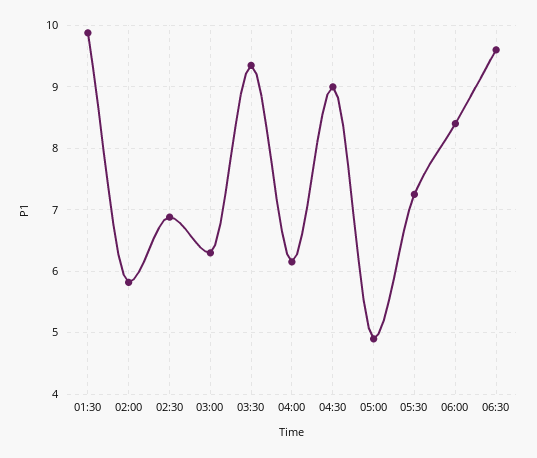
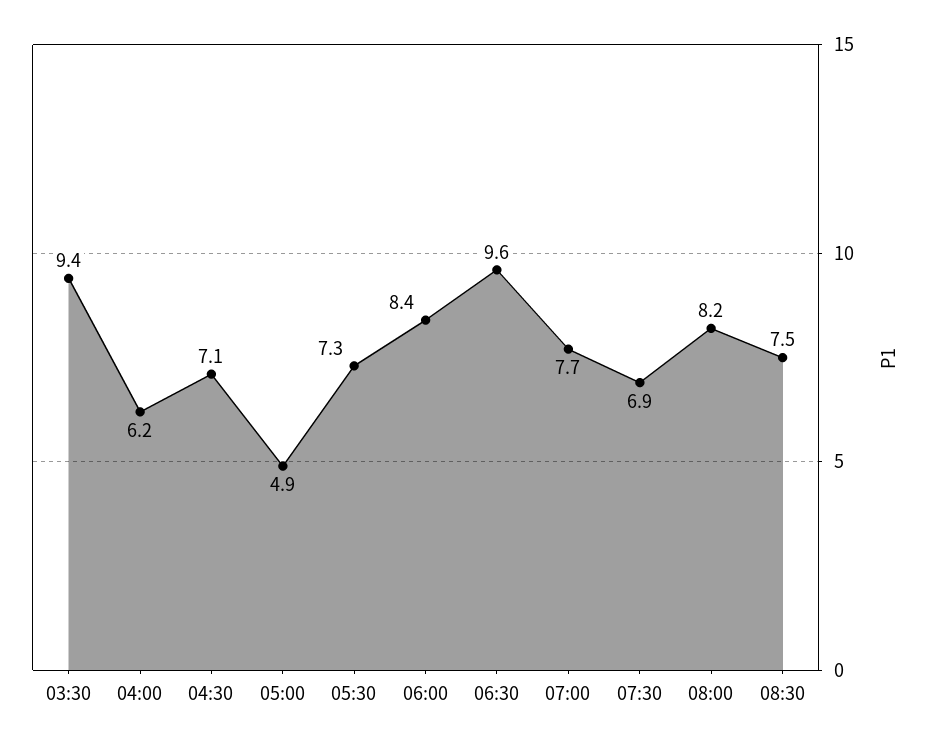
01:30: 9.9 -> none
02:00: 5.8 -> none
02:30: 6.9 -> none
03:00: 6.3 -> none
04:30: 9 -> 7.1
07:00: none -> 7.7
07:30: none -> 6.9
08:00: none -> 8.2
08:30: none -> 7.5

